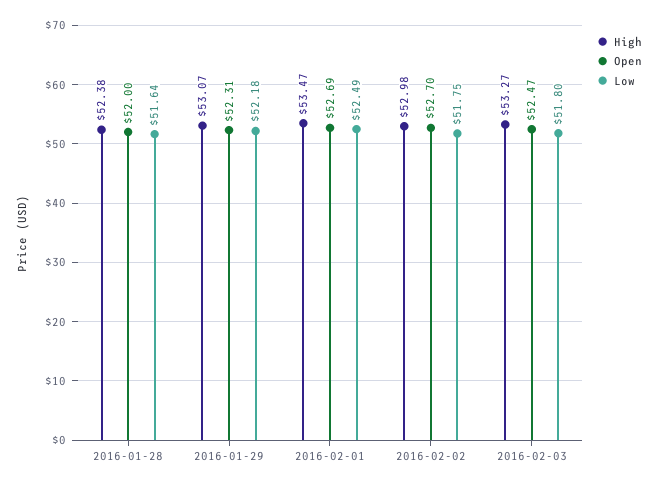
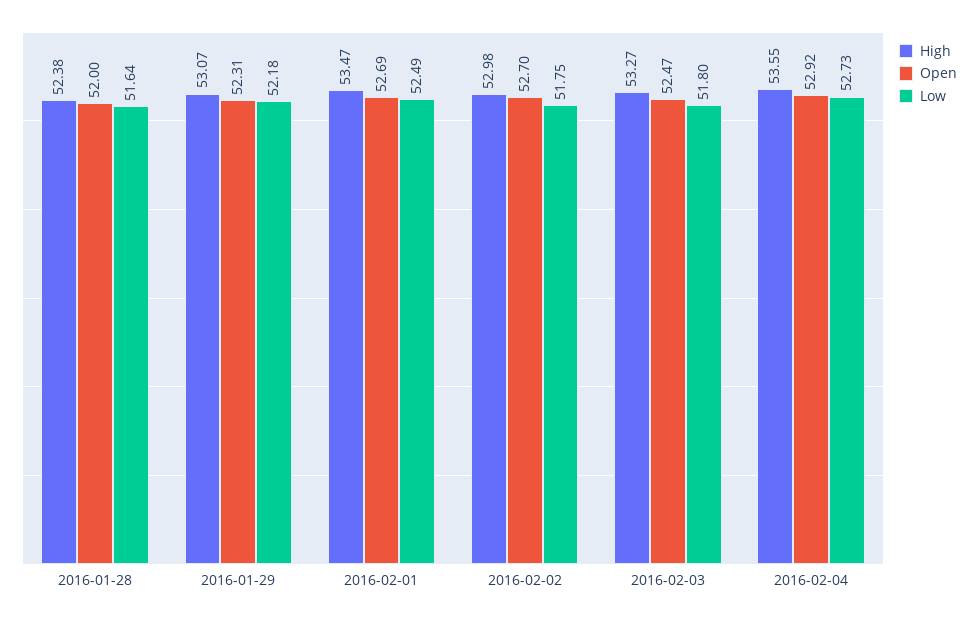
High, 2016-02-04: none -> 53.55
Open, 2016-02-04: none -> 52.92
Low, 2016-02-04: none -> 52.73

